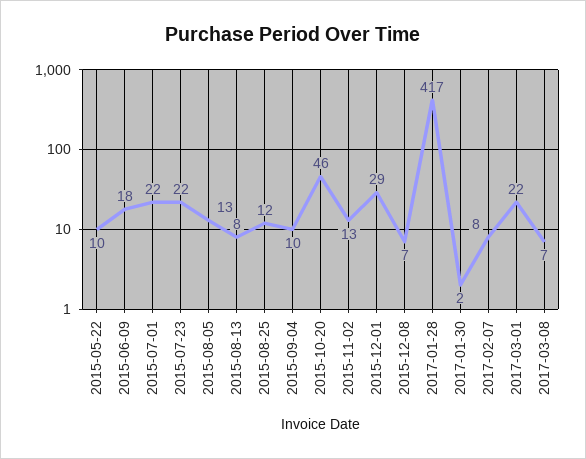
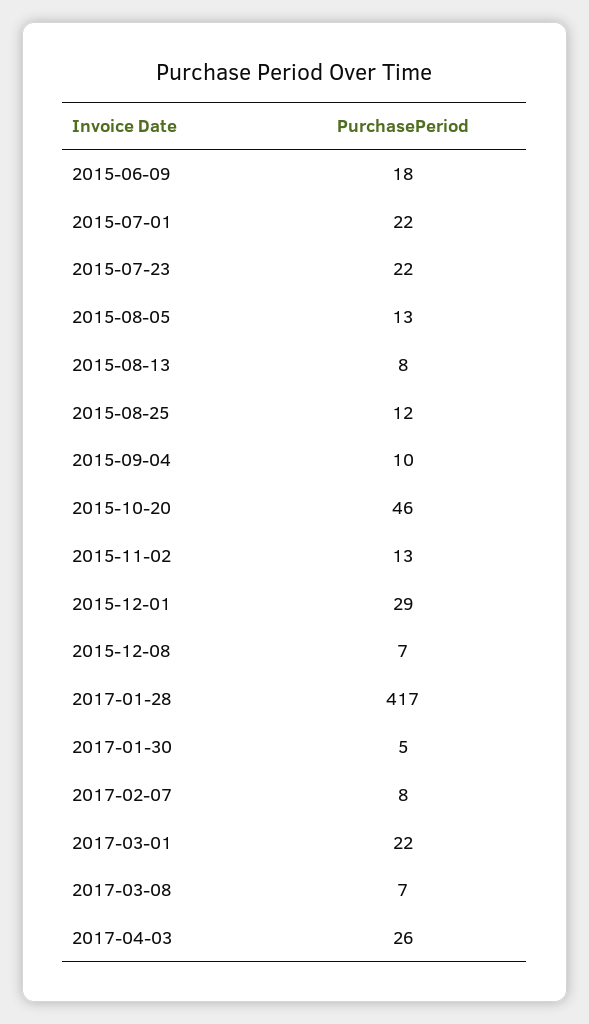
2015-05-22: 10 -> none
2017-01-30: 2 -> 5
2017-04-03: none -> 26

